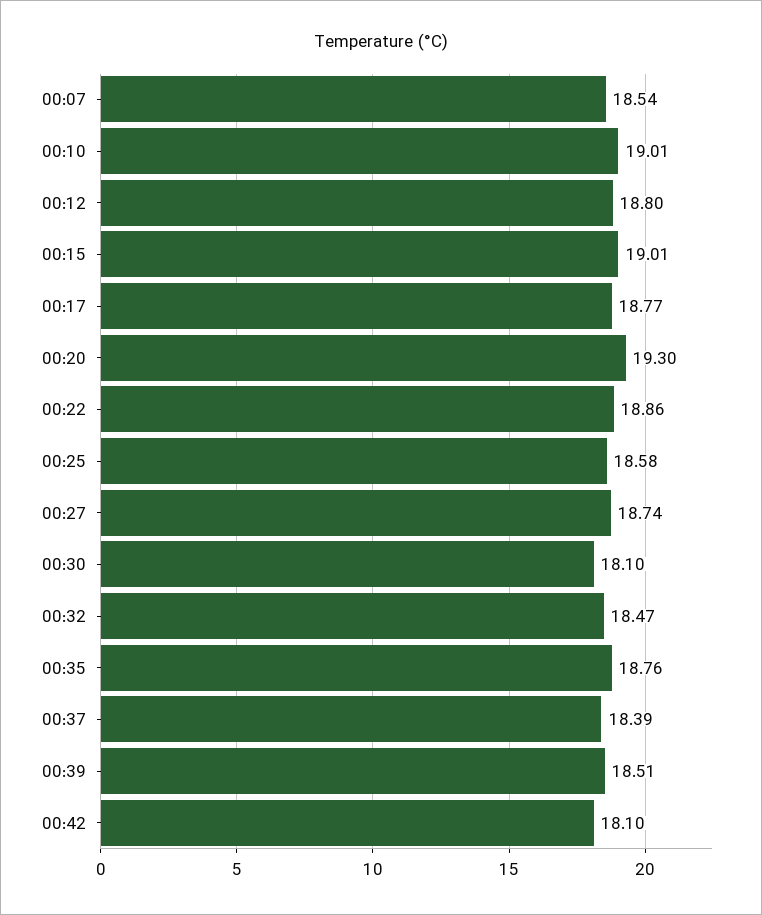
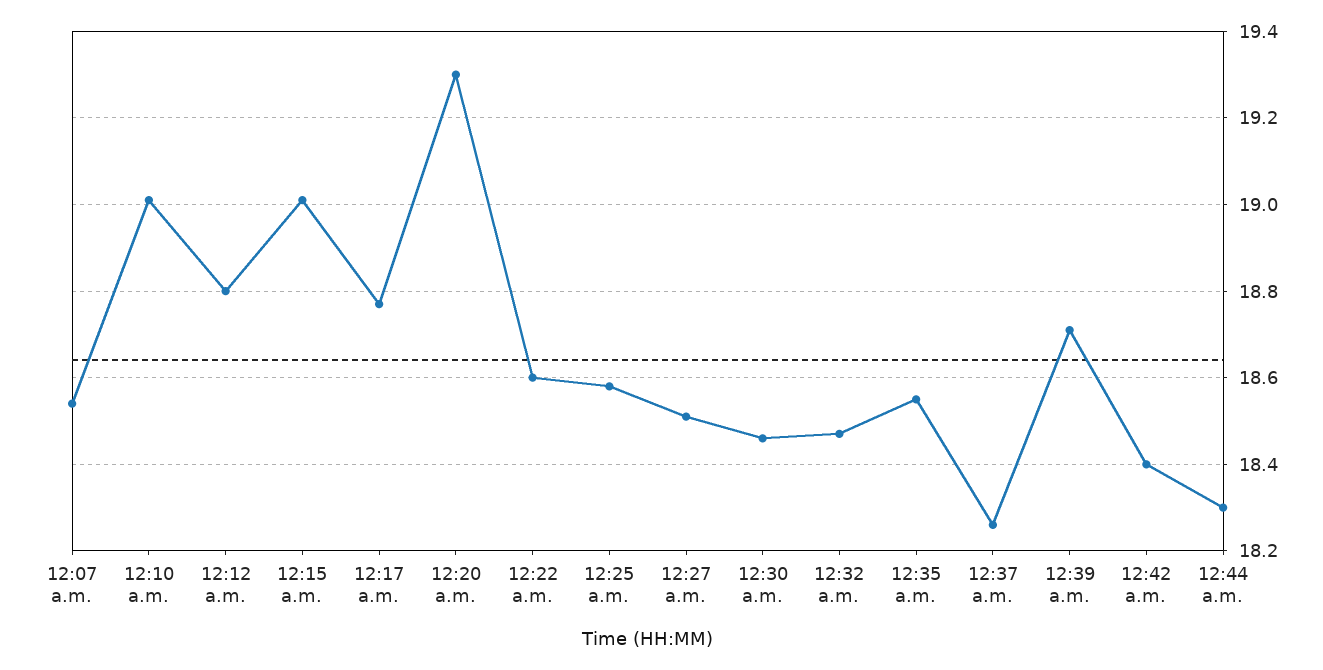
00:22: 18.86 -> 18.6
00:27: 18.74 -> 18.5
00:30: 18.1 -> 18.45
00:35: 18.76 -> 18.55
00:37: 18.39 -> 18.25
00:39: 18.51 -> 18.7
00:42: 18.1 -> 18.4
12:44 a.m.: none -> 18.3

